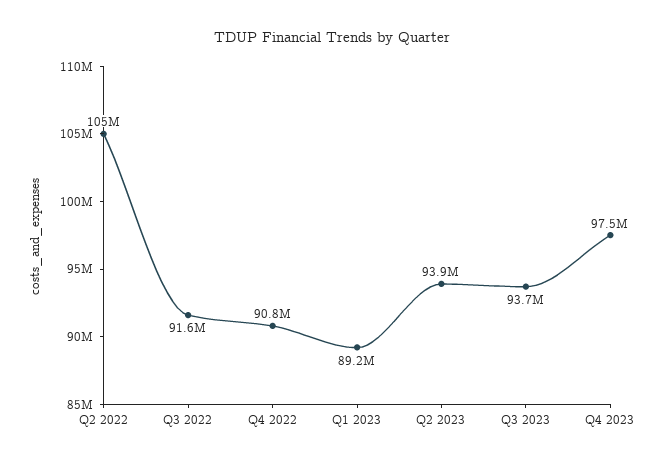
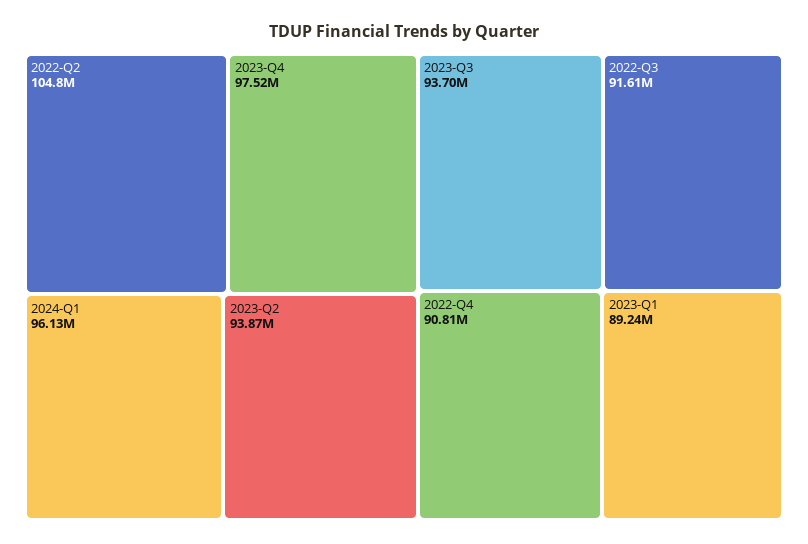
2024-Q1: none -> 96130000

